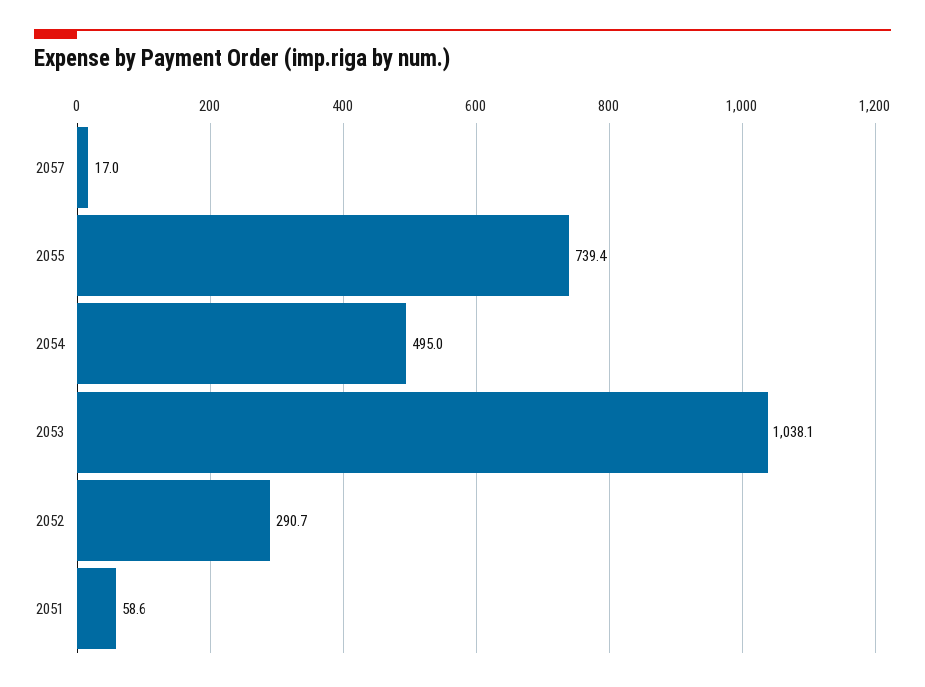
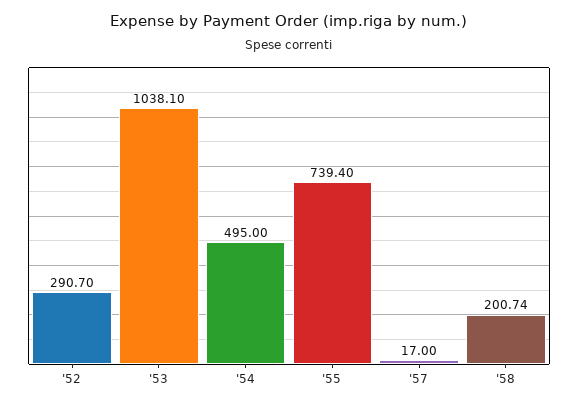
2051: 58.6 -> none
'58: none -> 200.74

